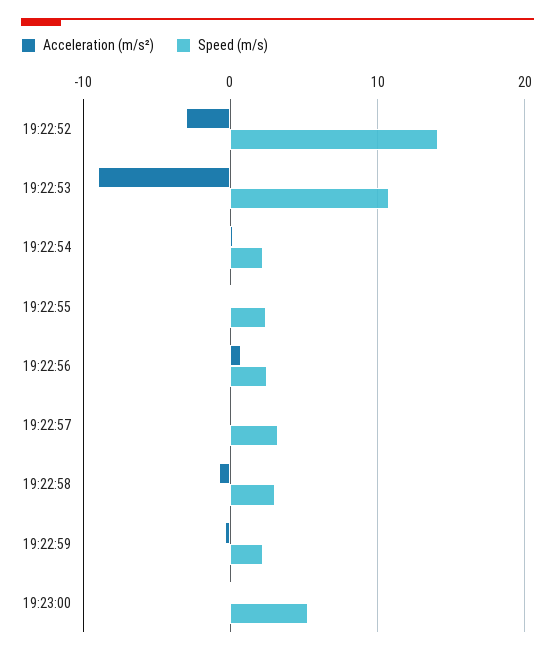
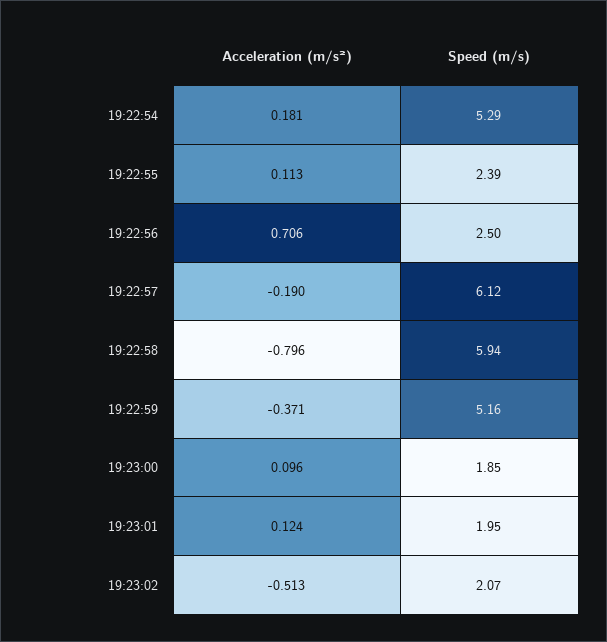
Acceleration (m/s²), 19:22:52: -3 -> none
Speed (m/s), 19:22:52: 14 -> none
Acceleration (m/s²), 19:22:53: -9 -> none
Speed (m/s), 19:22:53: 11 -> none
Speed (m/s), 19:22:54: 2 -> 5.29
Speed (m/s), 19:22:57: 3 -> 6.12
Speed (m/s), 19:22:58: 3 -> 5.94
Speed (m/s), 19:22:59: 2 -> 5.16
Speed (m/s), 19:23:00: 5 -> 1.85
Acceleration (m/s²), 19:23:01: none -> 0.124
Speed (m/s), 19:23:01: none -> 1.95
Acceleration (m/s²), 19:23:02: none -> -0.513
Speed (m/s), 19:23:02: none -> 2.07

